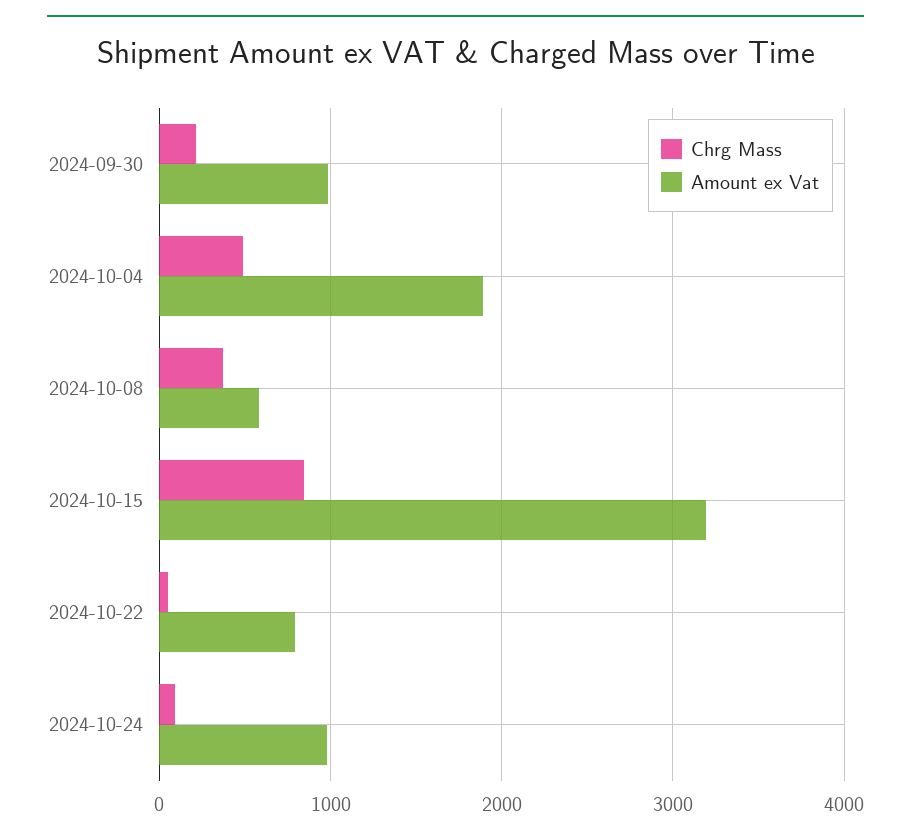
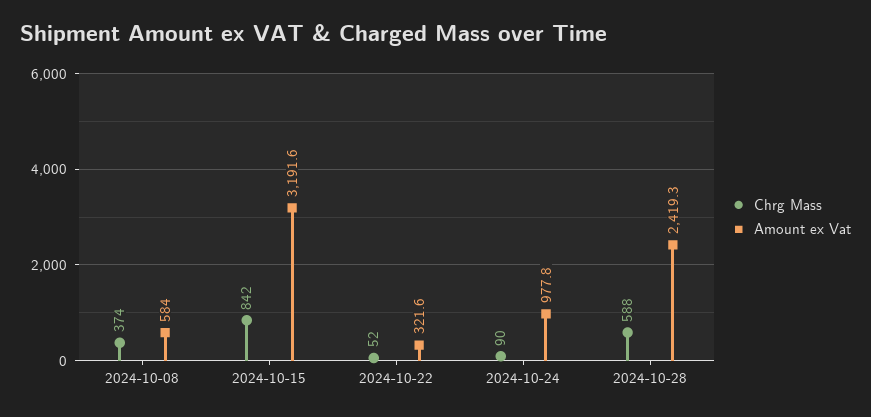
Chrg Mass, 2024-09-30: 200 -> none
Amount ex Vat, 2024-09-30: 1000 -> none
Chrg Mass, 2024-10-04: 500 -> none
Amount ex Vat, 2024-10-04: 1900 -> none
Amount ex Vat, 2024-10-22: 800 -> 321.6
Chrg Mass, 2024-10-28: none -> 588
Amount ex Vat, 2024-10-28: none -> 2419.3

